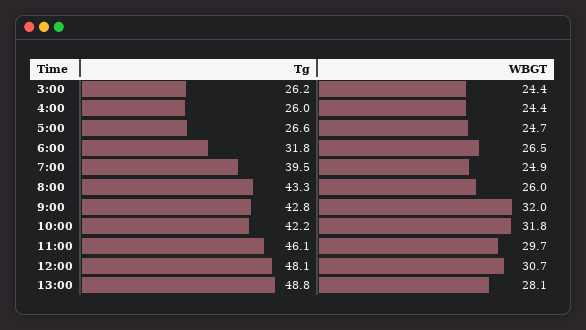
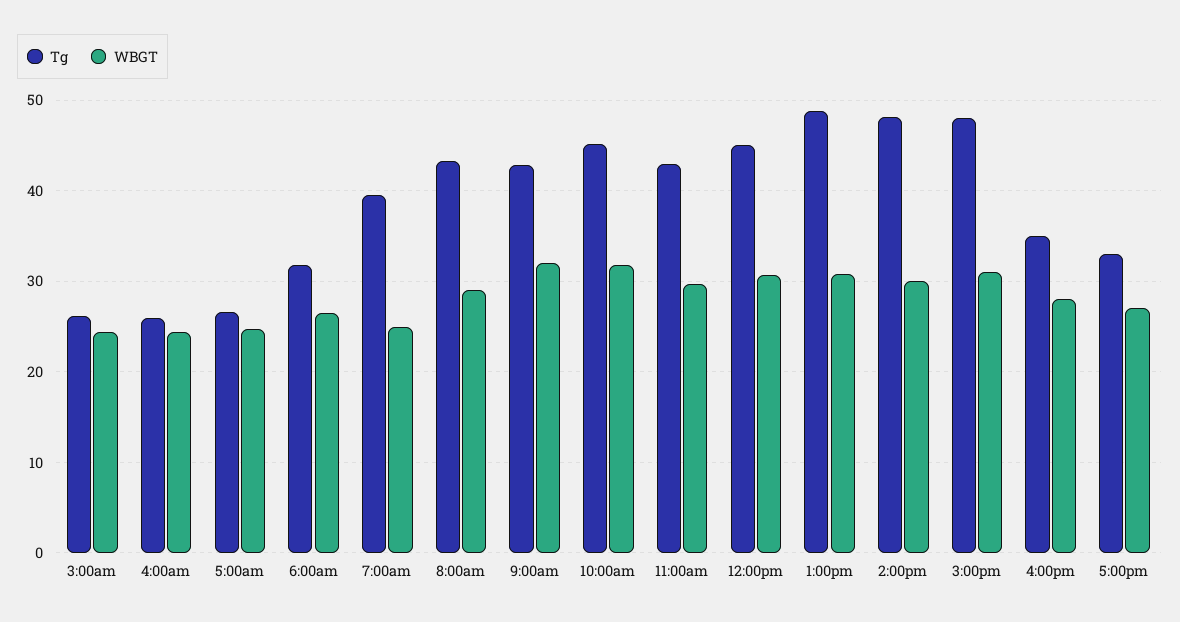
WBGT, 8:00: 26 -> 29
Tg, 10:00: 42.2 -> 45
Tg, 11:00: 46.1 -> 43
Tg, 12:00: 48.1 -> 45
WBGT, 13:00: 28.1 -> 31
Tg, 2:00pm: none -> 48
WBGT, 2:00pm: none -> 30
Tg, 3:00pm: none -> 48
WBGT, 3:00pm: none -> 31
Tg, 4:00pm: none -> 35
WBGT, 4:00pm: none -> 28
Tg, 5:00pm: none -> 33
WBGT, 5:00pm: none -> 27

